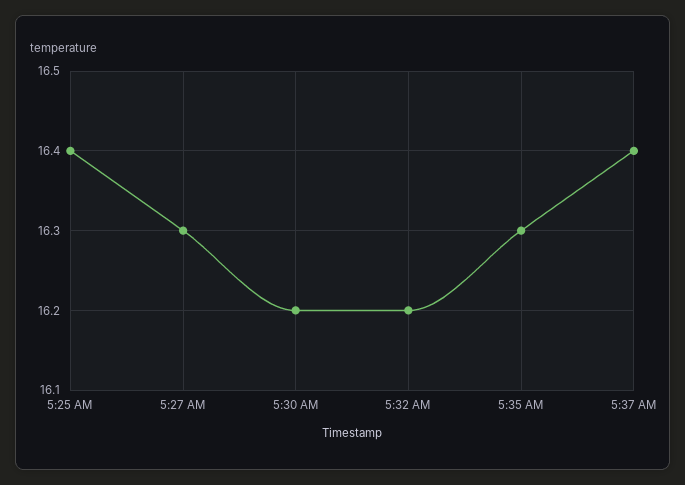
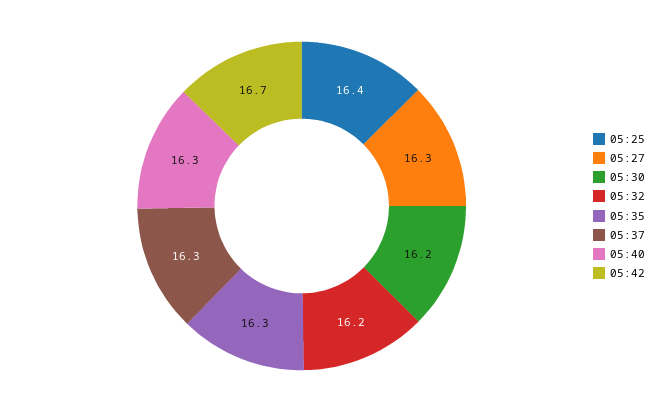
5:37 AM: 16.4 -> 16.3
05:40: none -> 16.3
05:42: none -> 16.7

